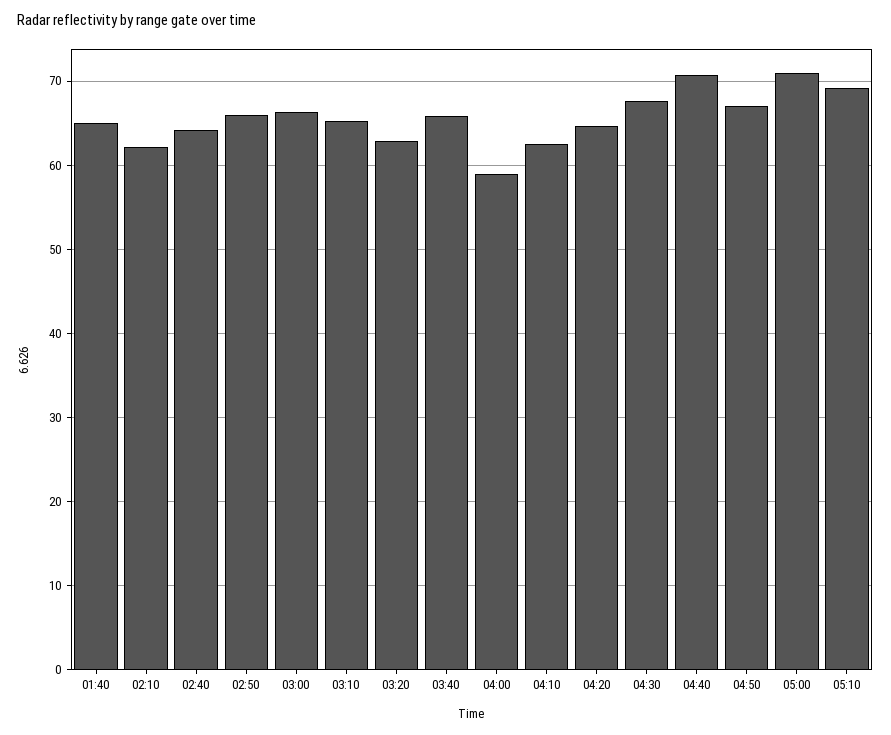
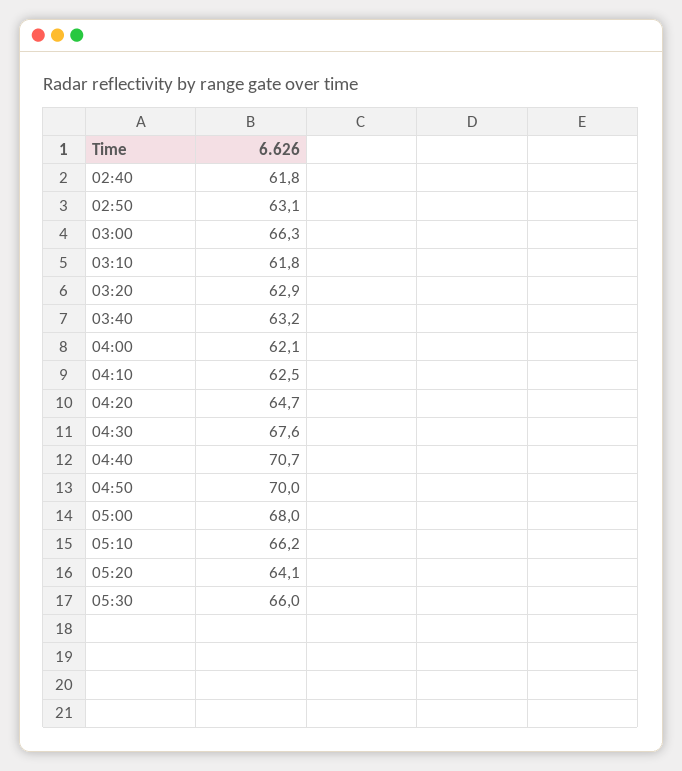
01:40: 65 -> none
02:10: 62 -> none
02:40: 64 -> 61.8
02:50: 66 -> 63.1
03:10: 65 -> 61.8
03:40: 66 -> 63.2
04:00: 59 -> 62.1
04:50: 67 -> 70
05:00: 71 -> 68
05:10: 69 -> 66.2
05:20: none -> 64.1
05:30: none -> 66

